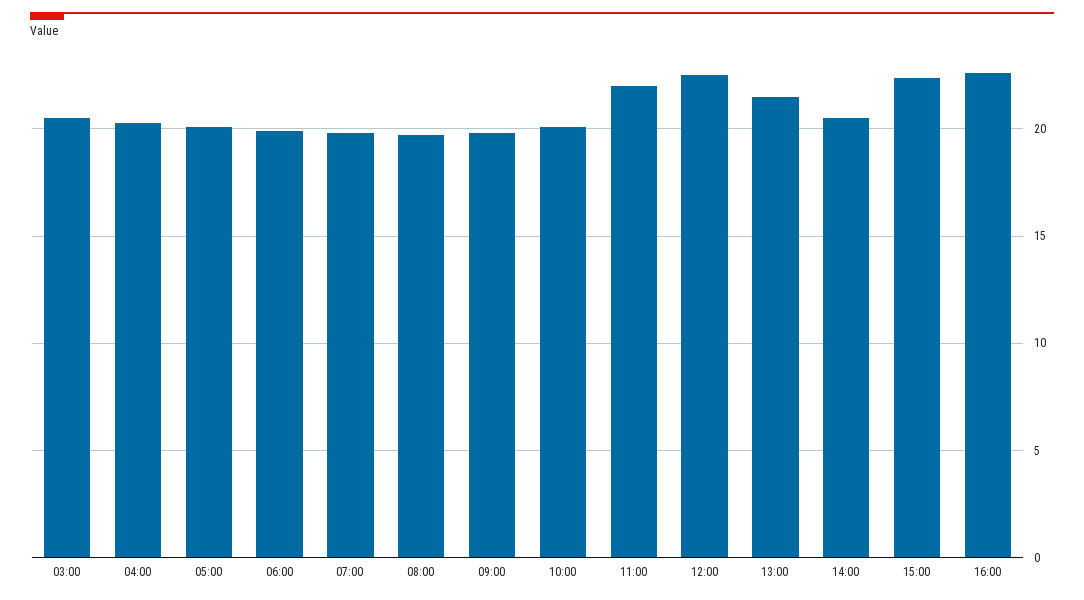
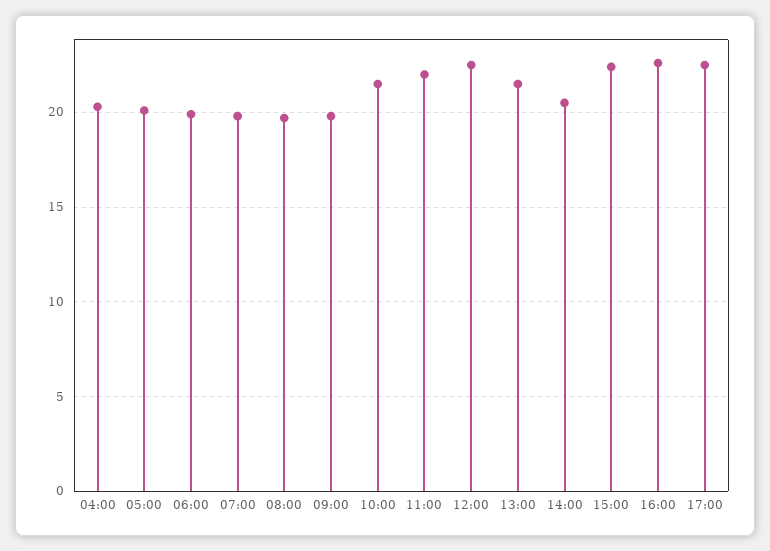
03:00: 20.5 -> none
10:00: 20 -> 21.5
17:00: none -> 22.5

